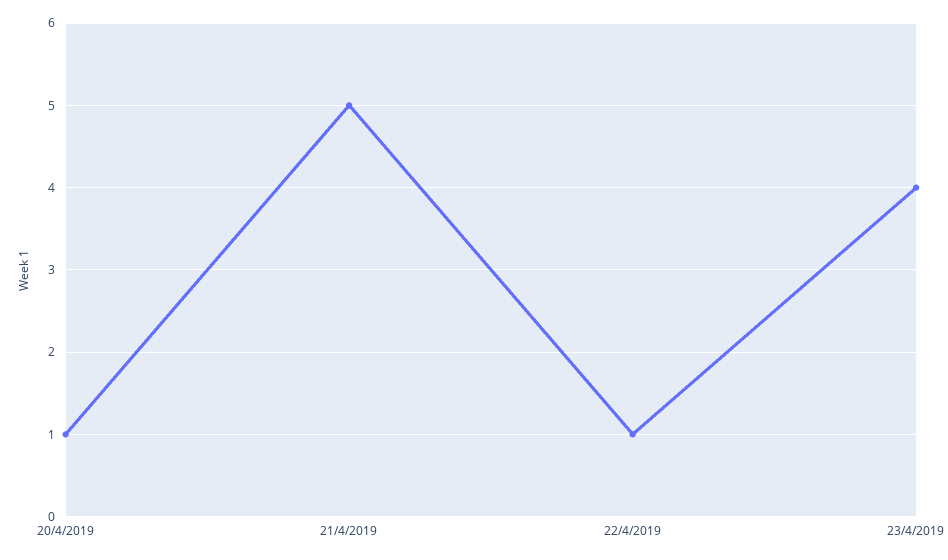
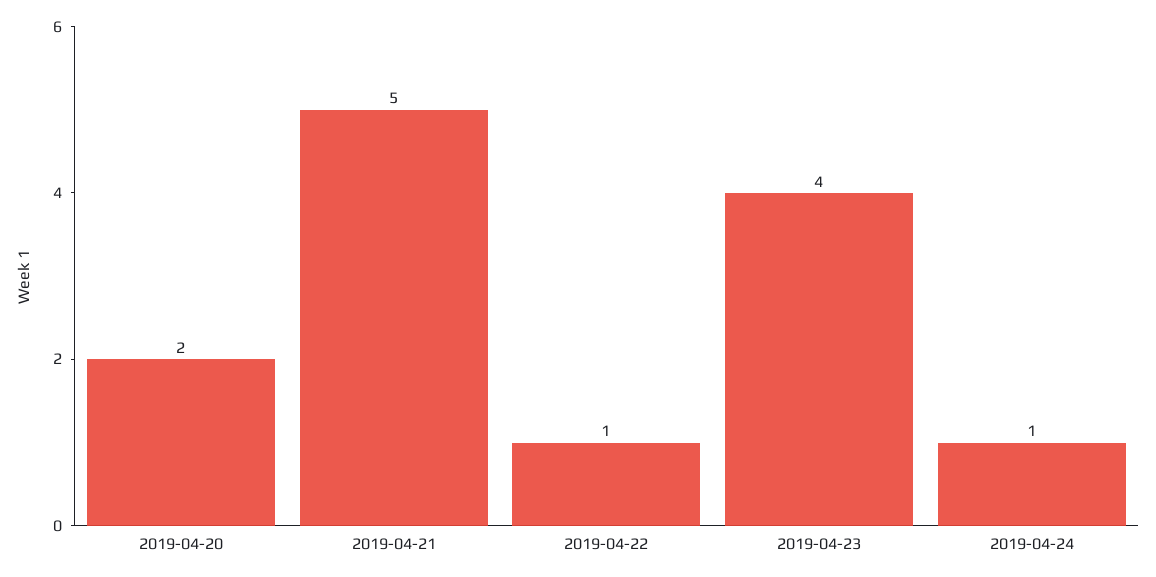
20/4/2019: 1 -> 2
2019-04-24: none -> 1

